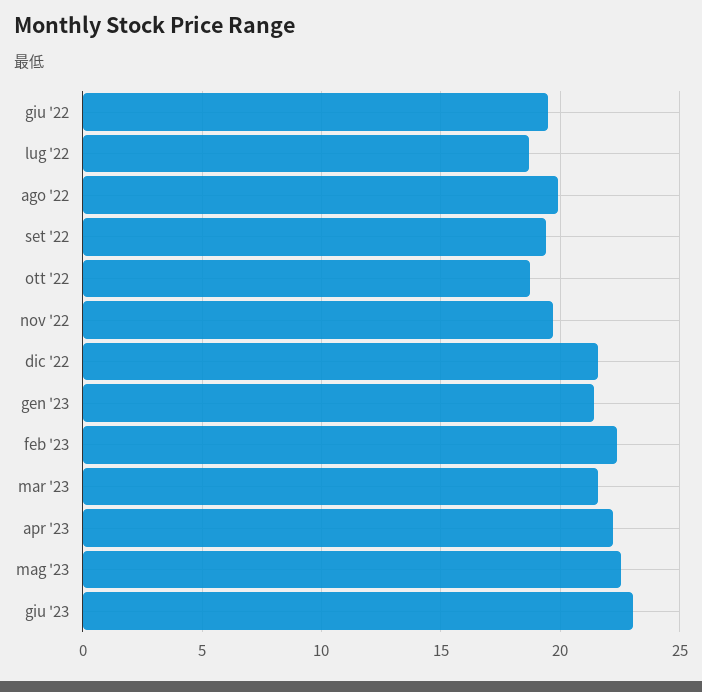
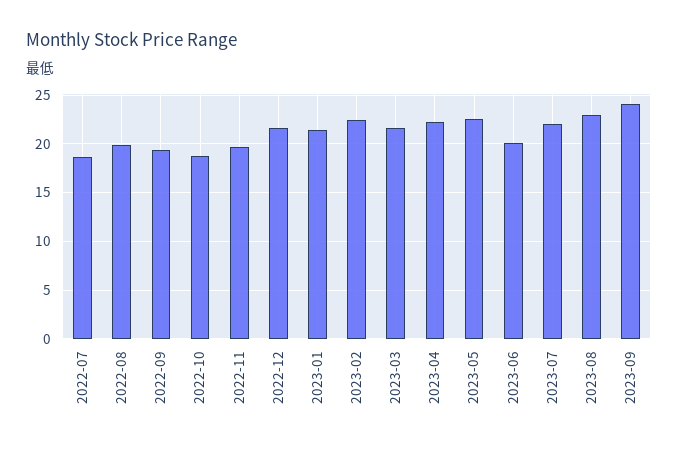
giu '22: 19.5 -> none
giu '23: 23 -> 20
2023-07: none -> 22
2023-08: none -> 23
2023-09: none -> 24

